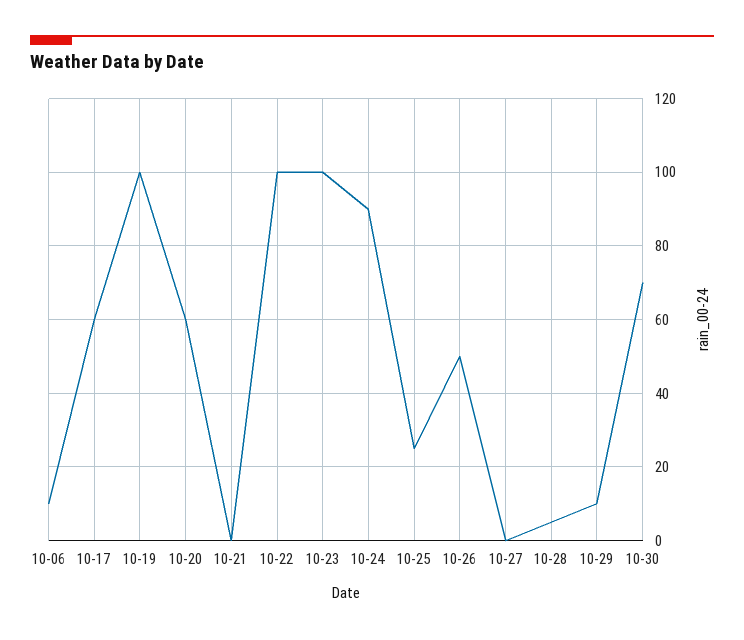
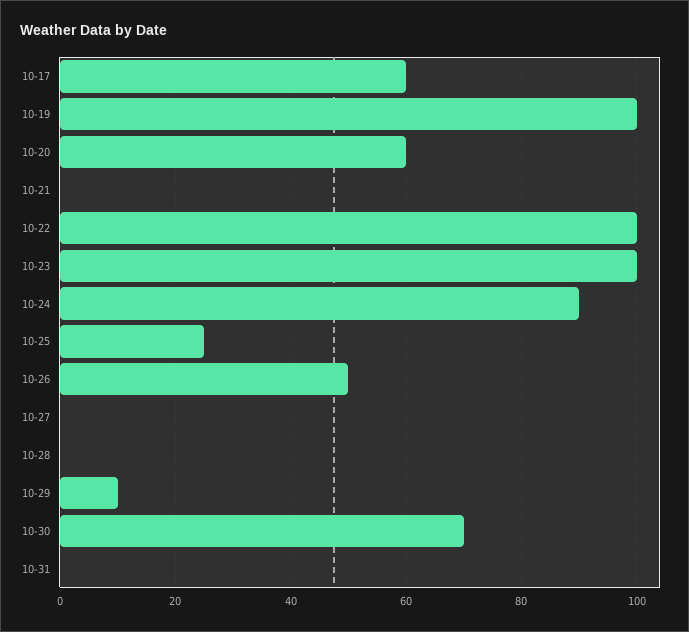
10-06: 10 -> none
10-28: 5 -> 0
10-31: none -> 0

